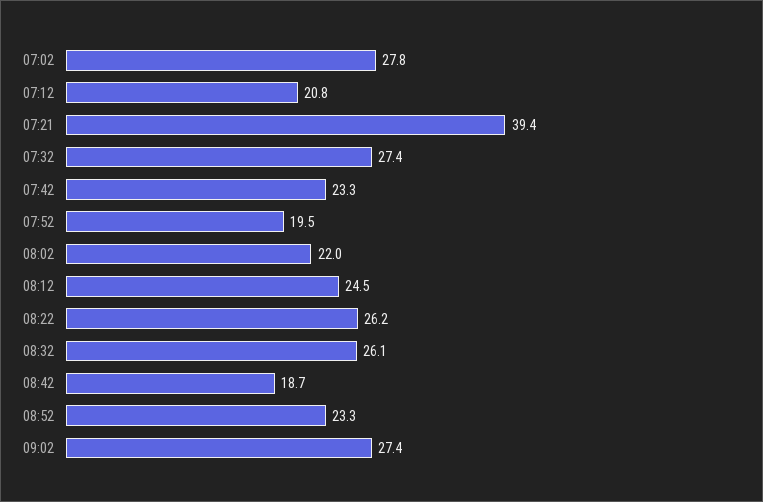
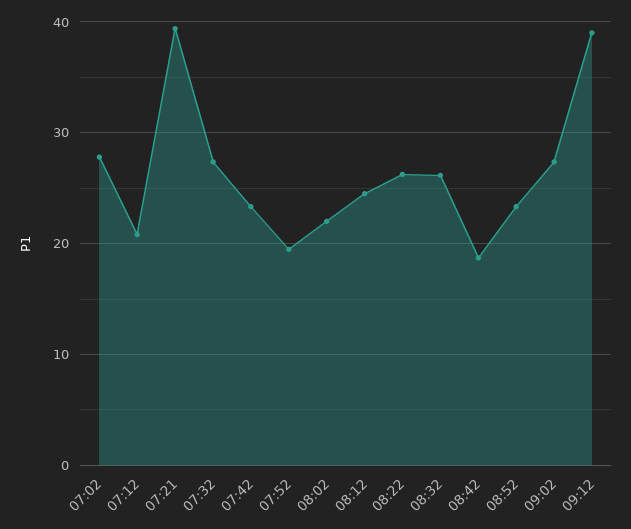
09:12: none -> 39

